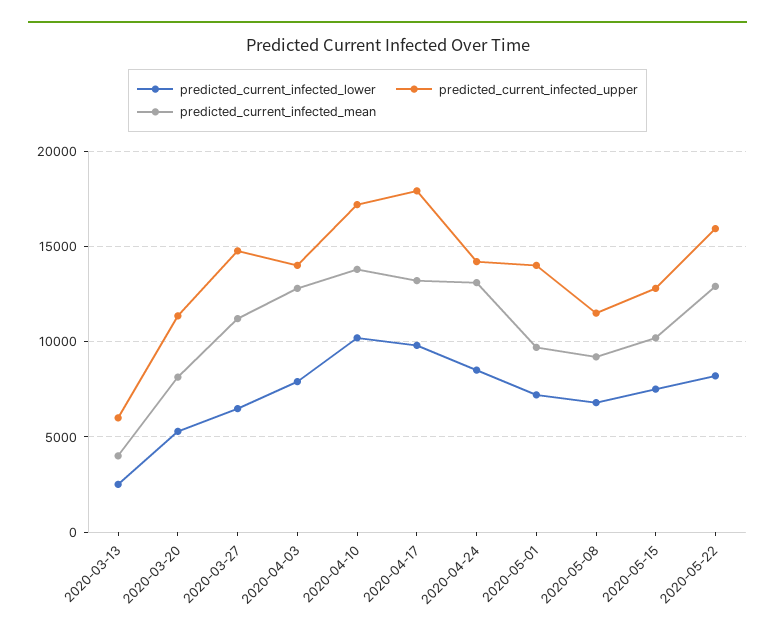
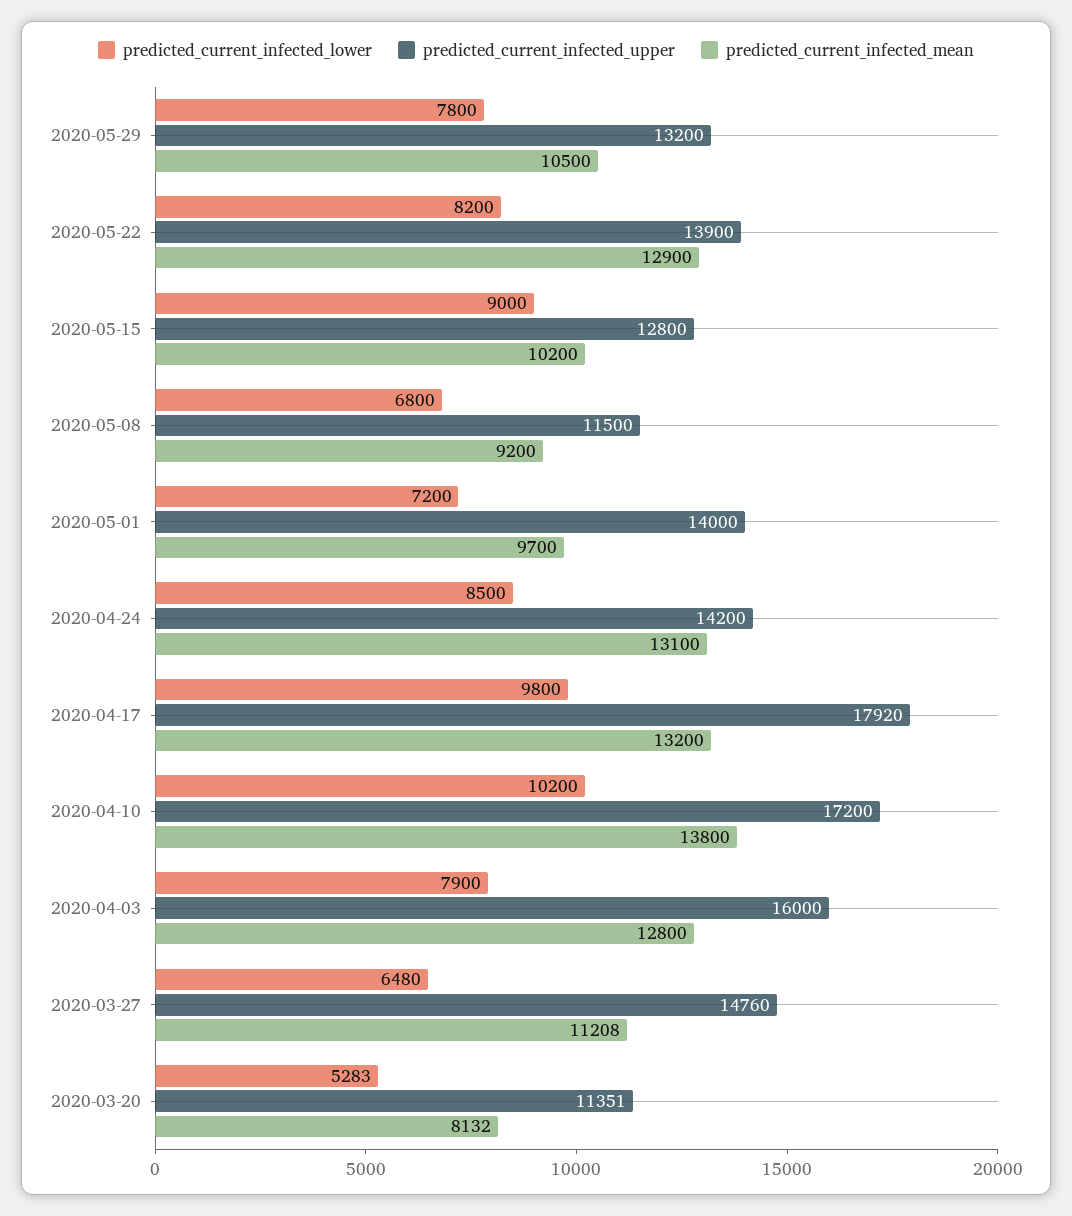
predicted_current_infected_lower, 2020-03-13: 2500 -> none
predicted_current_infected_upper, 2020-03-13: 6000 -> none
predicted_current_infected_mean, 2020-03-13: 4000 -> none
predicted_current_infected_upper, 2020-04-03: 14000 -> 16000
predicted_current_infected_lower, 2020-05-15: 7500 -> 9000
predicted_current_infected_upper, 2020-05-22: 16000 -> 13900
predicted_current_infected_lower, 2020-05-29: none -> 7800
predicted_current_infected_upper, 2020-05-29: none -> 13200
predicted_current_infected_mean, 2020-05-29: none -> 10500

